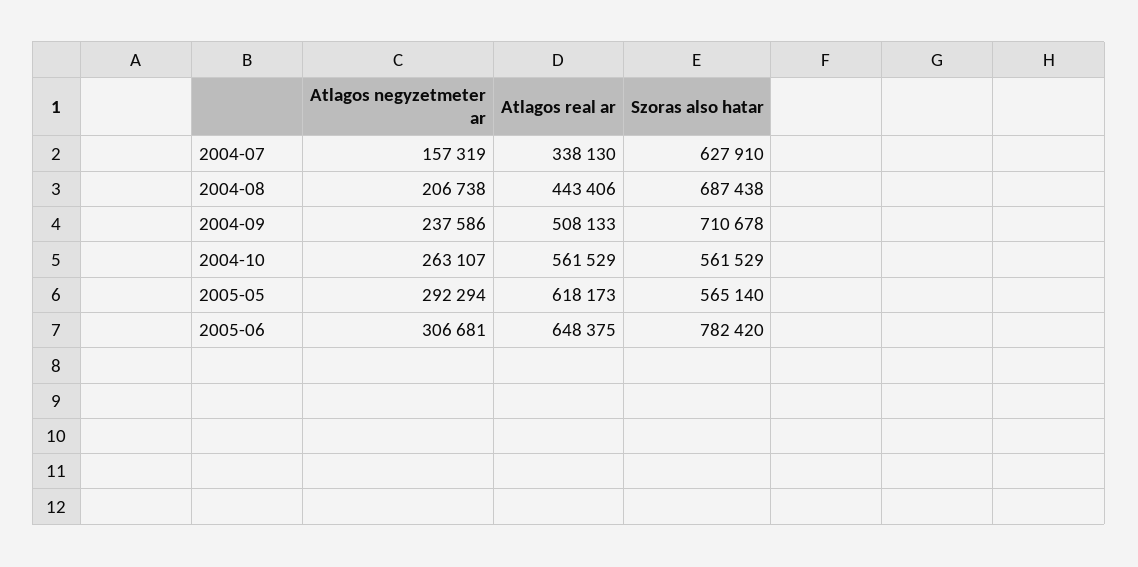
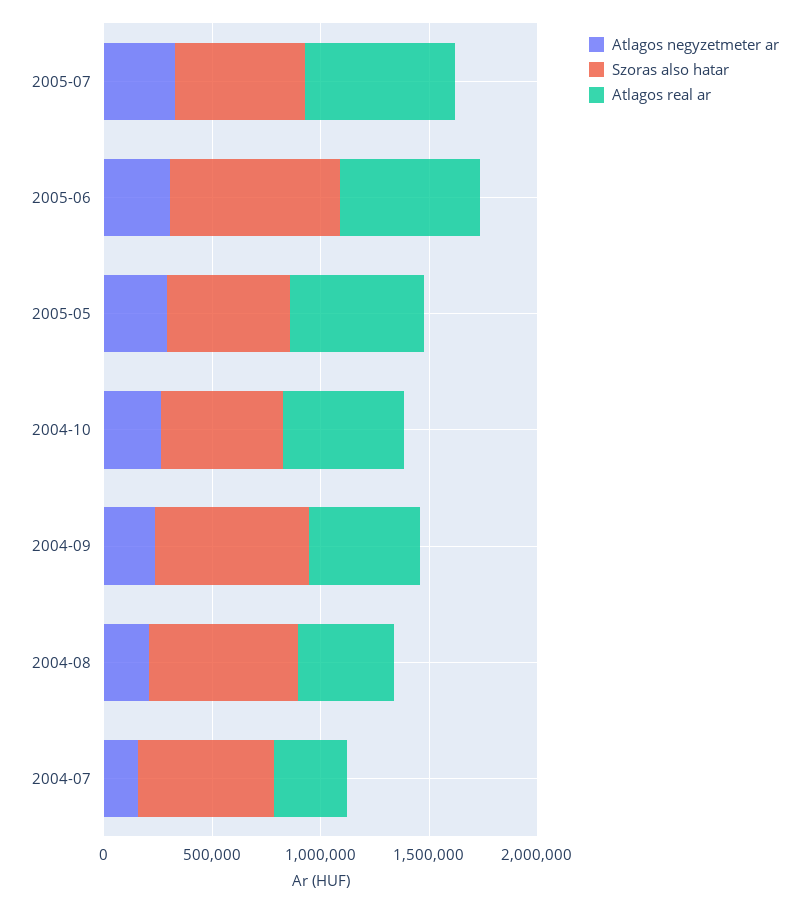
Atlagos negyzetmeter ar, 2005-07: none -> 300000
Szoras also hatar, 2005-07: none -> 600000
Atlagos real ar, 2005-07: none -> 700000

